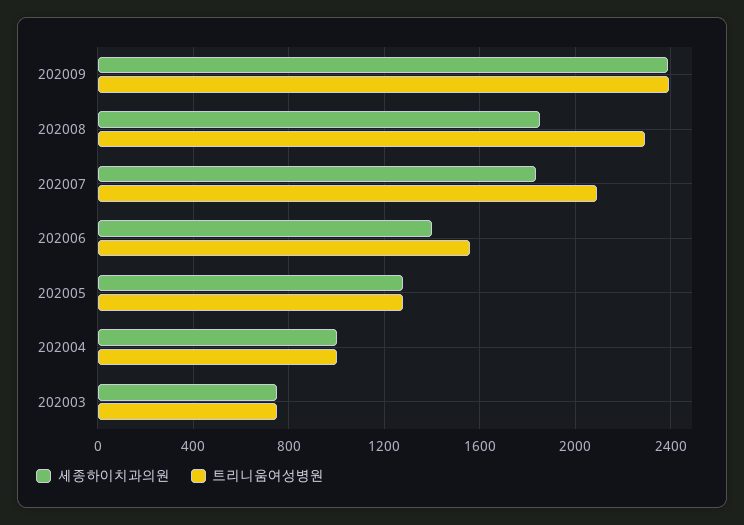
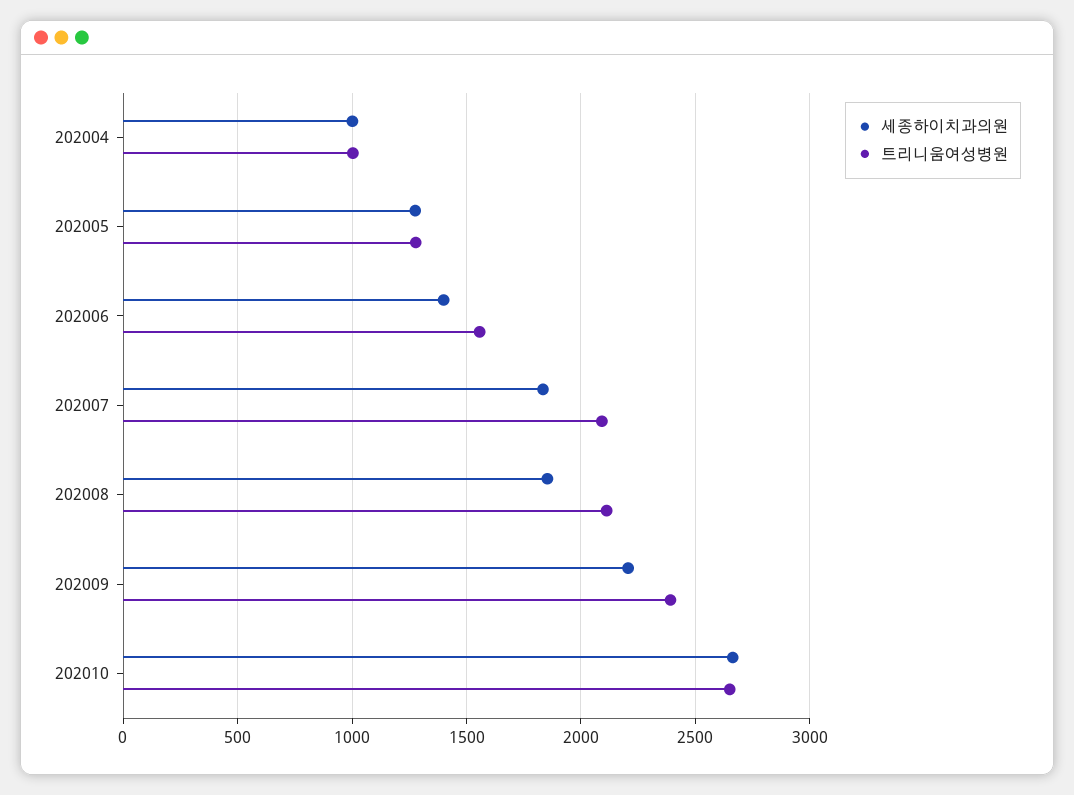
세종하이치과의원, 202009: 2400 -> 2200
트리니움여성병원, 202008: 2300 -> 2100
세종하이치과의원, 202003: 750 -> none
트리니움여성병원, 202003: 750 -> none
세종하이치과의원, 202010: none -> 2650
트리니움여성병원, 202010: none -> 2650

